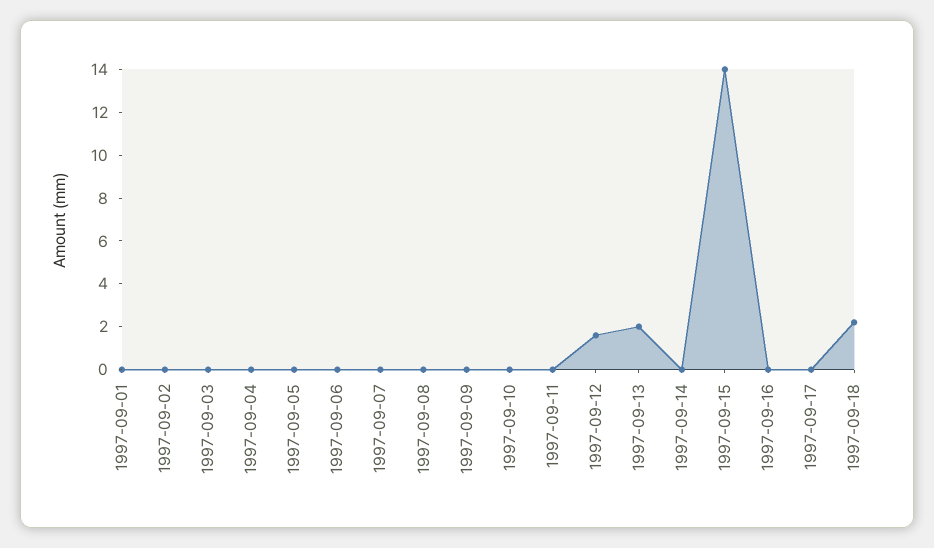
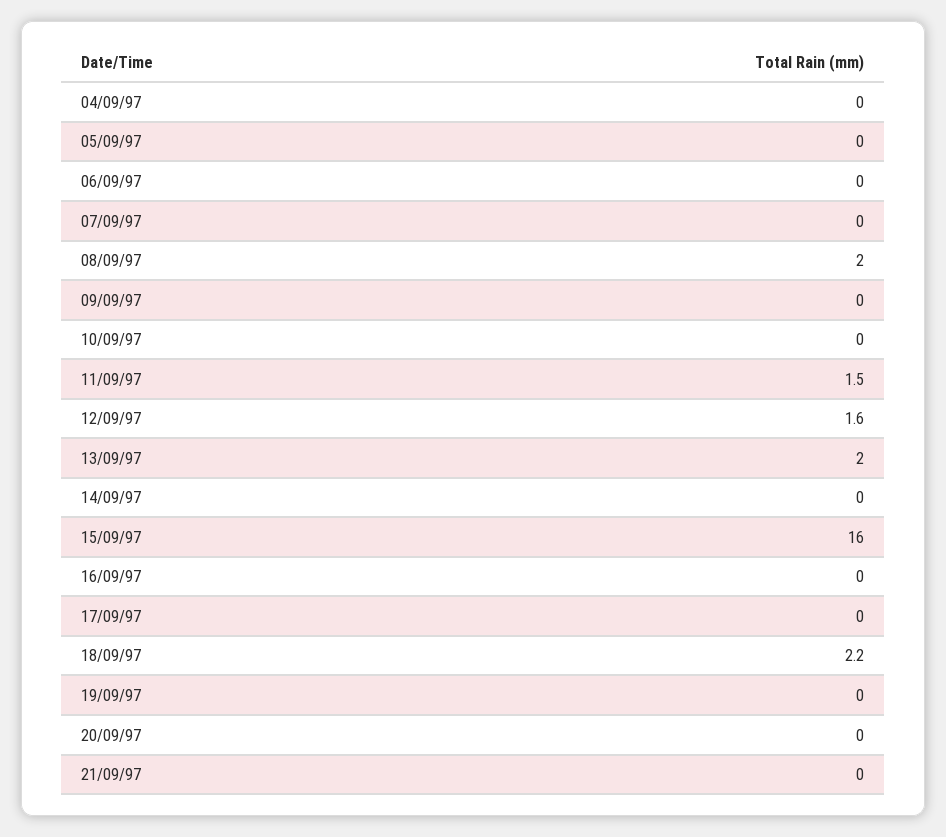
1997-09-01: 0 -> none
1997-09-02: 0 -> none
1997-09-03: 0 -> none
1997-09-08: 0 -> 2
1997-09-11: 0 -> 1.5
1997-09-15: 14 -> 16
19/09/97: none -> 0
20/09/97: none -> 0
21/09/97: none -> 0

